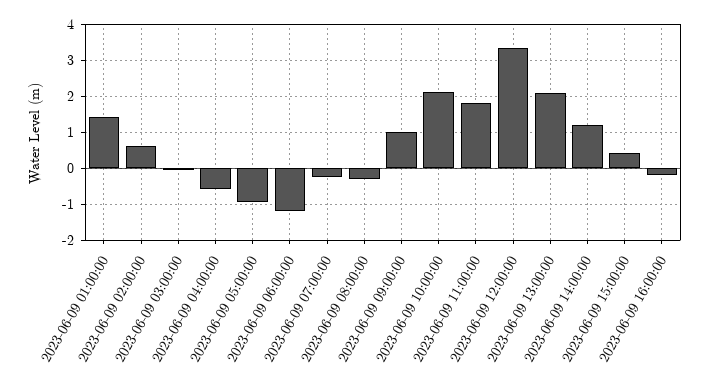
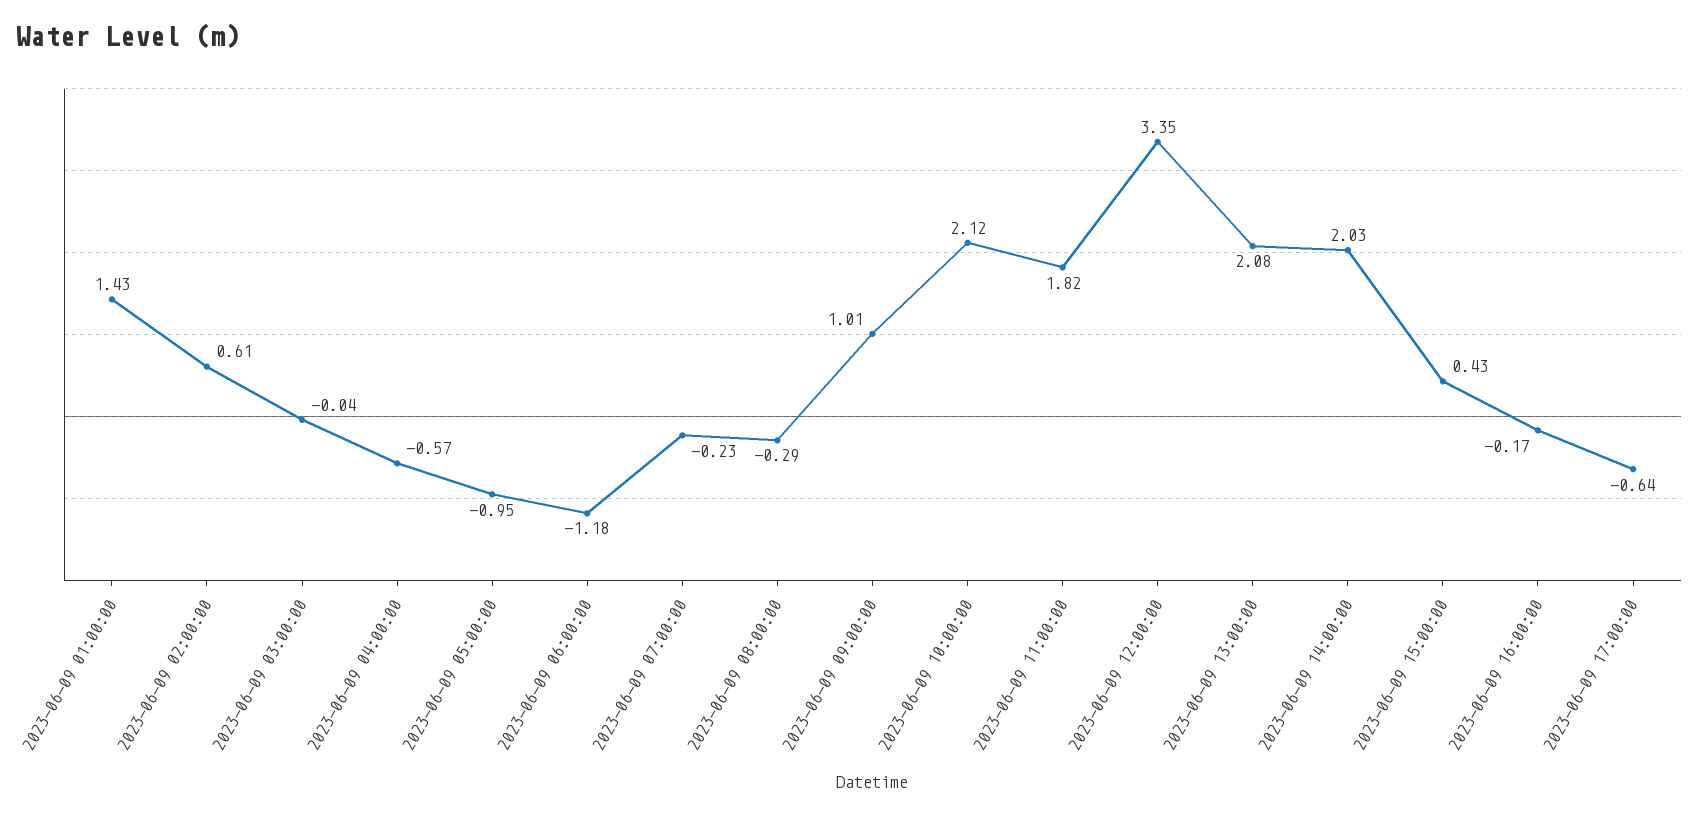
2023-06-09 14:00:00: 1.2 -> 2.03
2023-06-09 17:00:00: none -> -0.64

